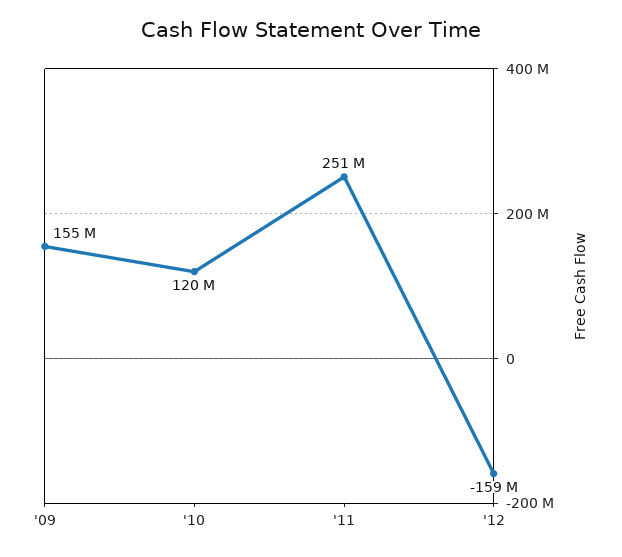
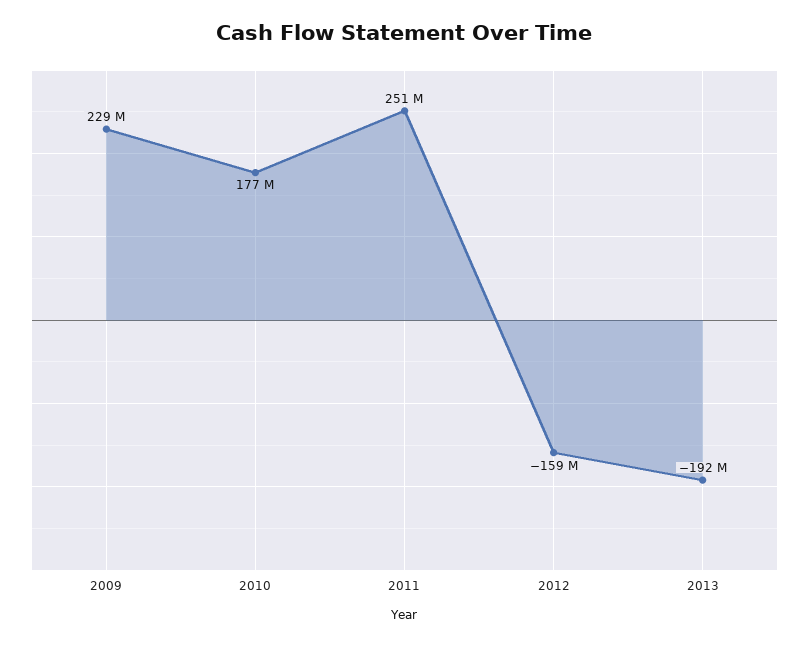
'09: 155000000 -> 229000000
'10: 120000000 -> 177000000
2013: none -> -192000000

